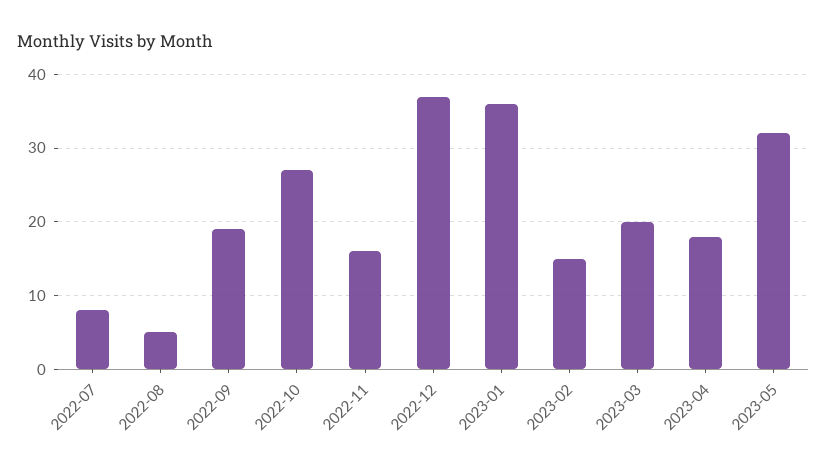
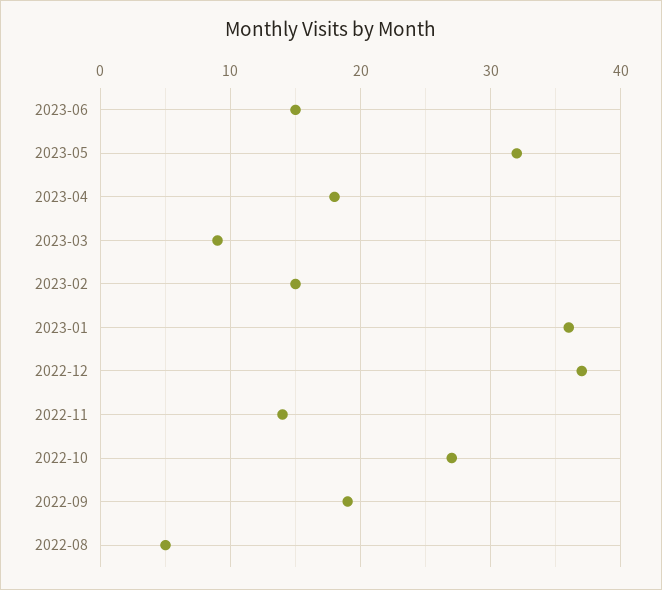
2022-07: 8 -> none
2022-11: 16 -> 14
2023-03: 20 -> 9
2023-06: none -> 15

